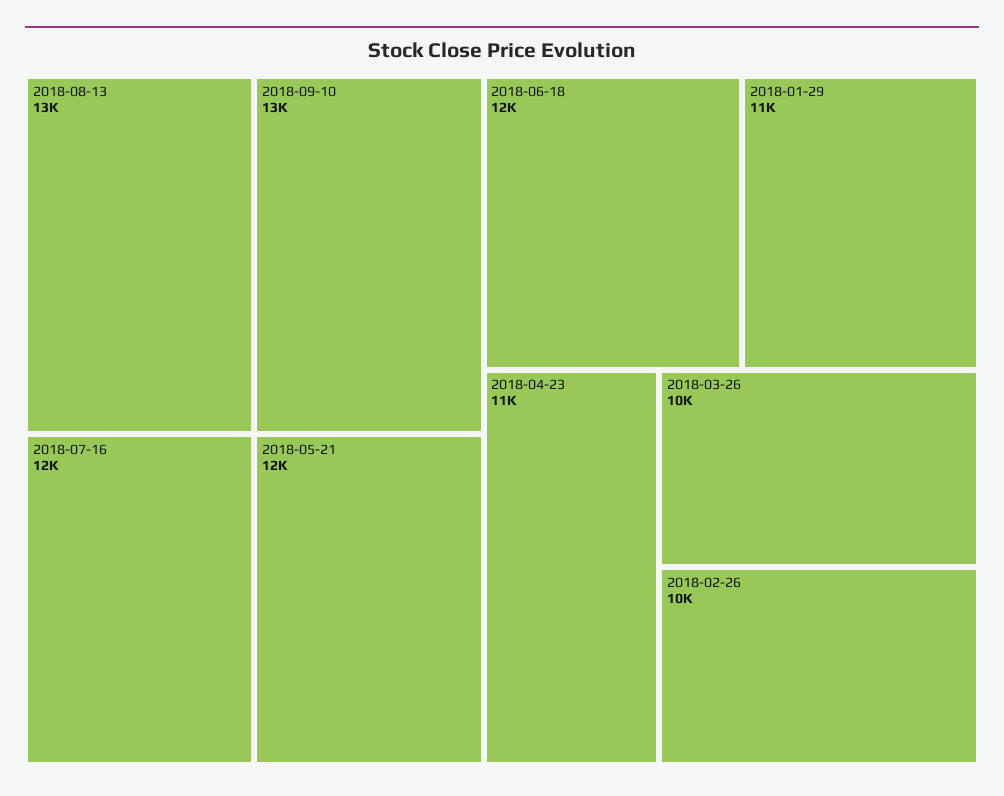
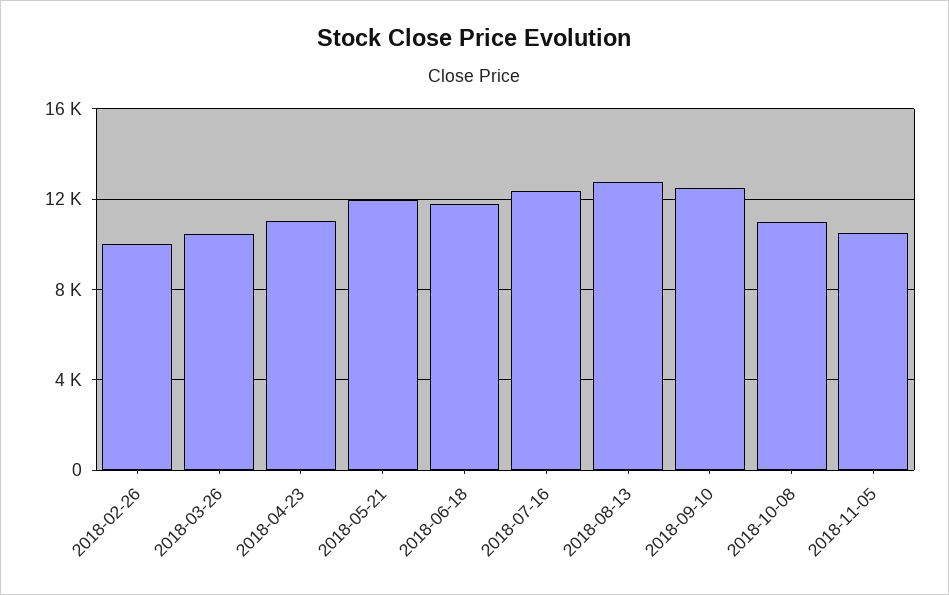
2018-01-29: 11000 -> none
2018-10-08: none -> 11000
2018-11-05: none -> 10500

